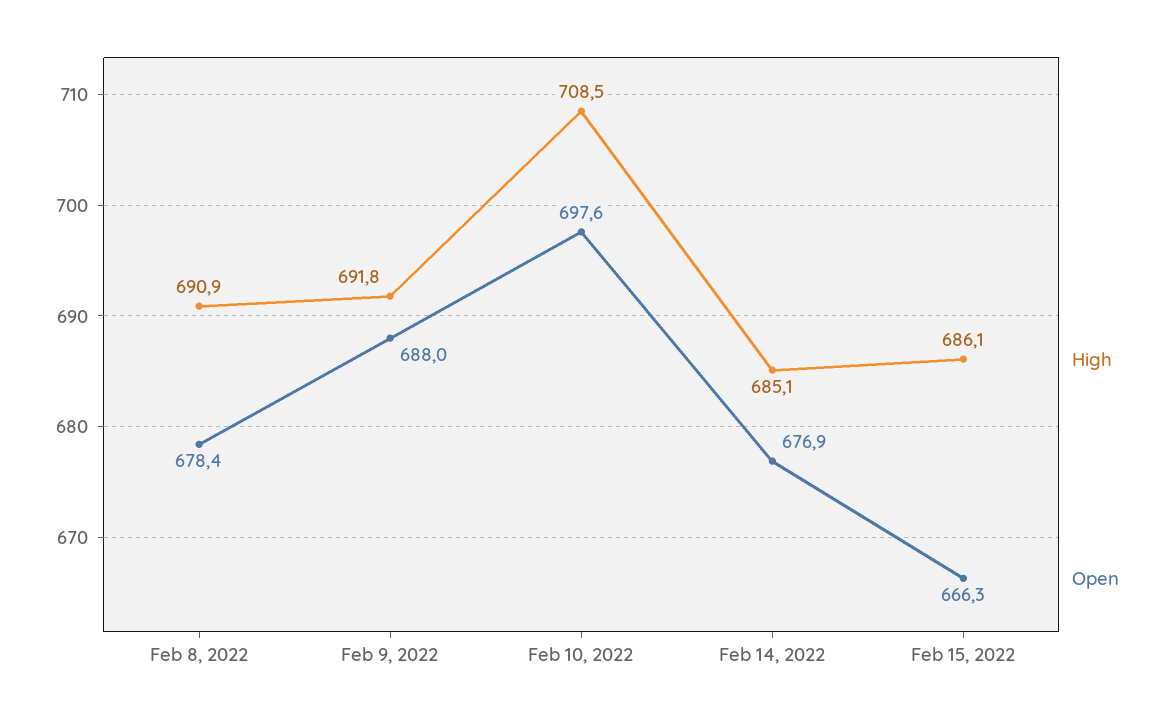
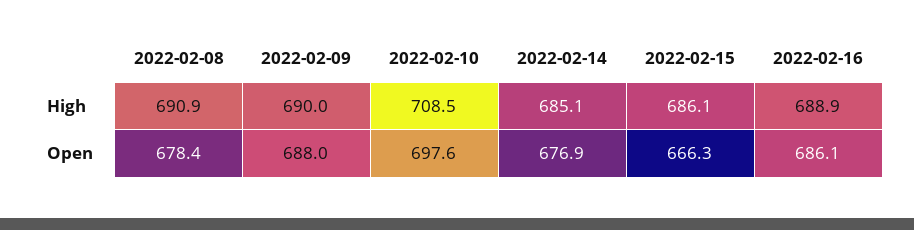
High, Feb 9, 2022: 691.8 -> 690
High, 2022-02-16: none -> 688.9
Open, 2022-02-16: none -> 686.1

